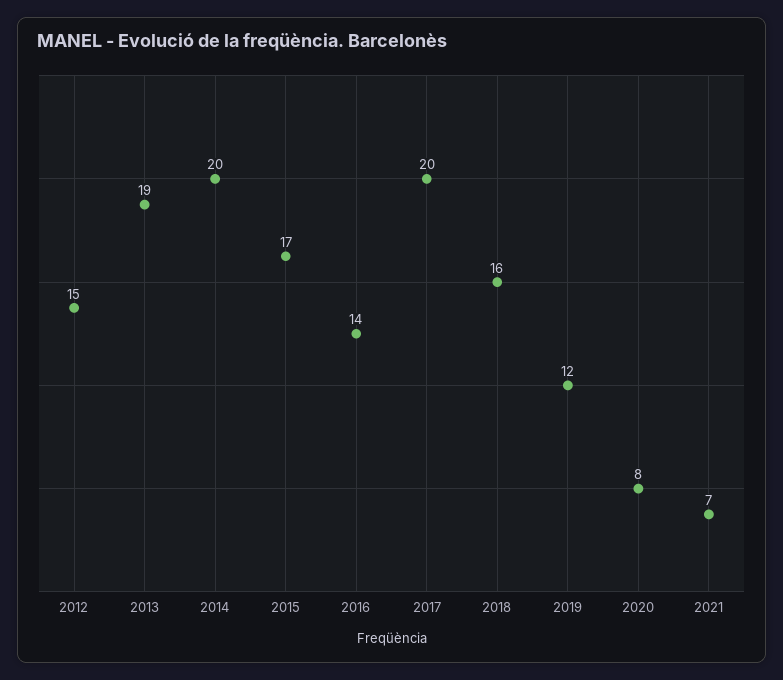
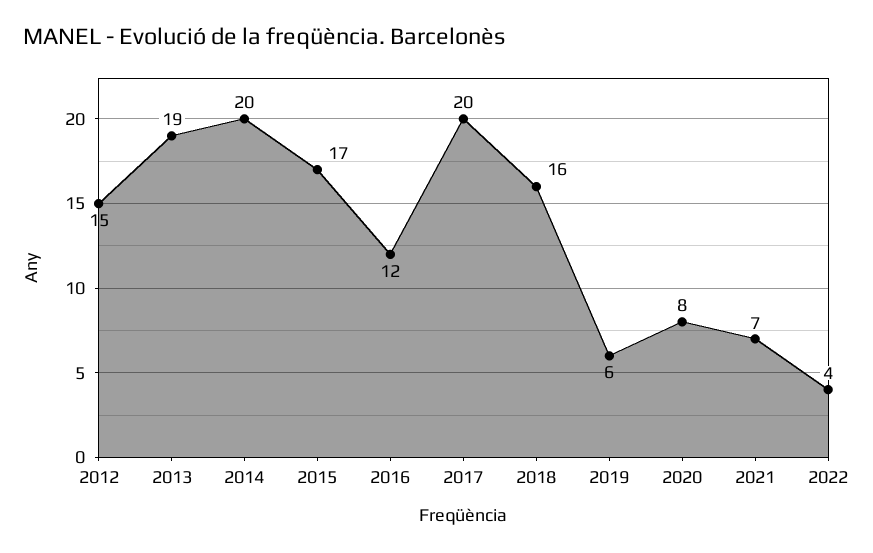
2016: 14 -> 12
2019: 12 -> 6
2022: none -> 4

